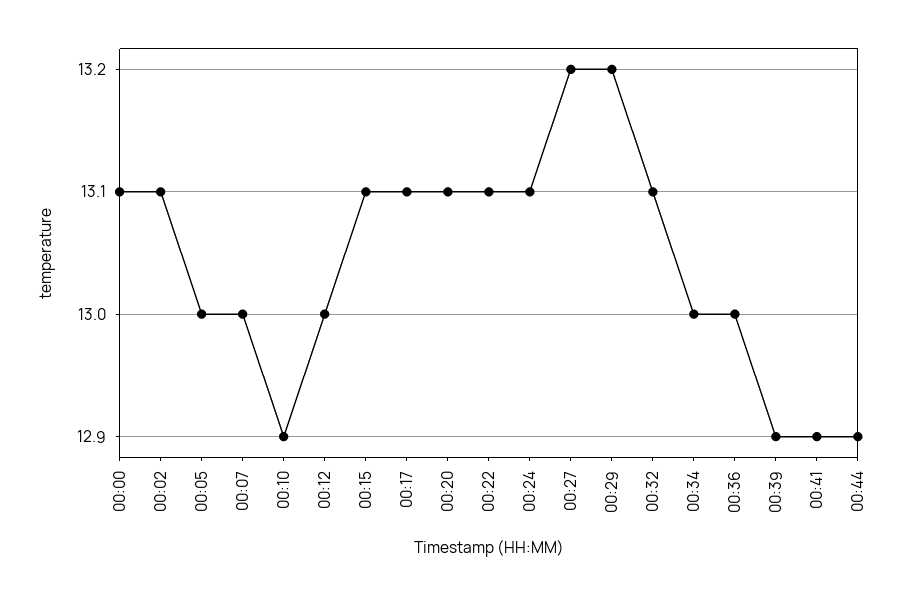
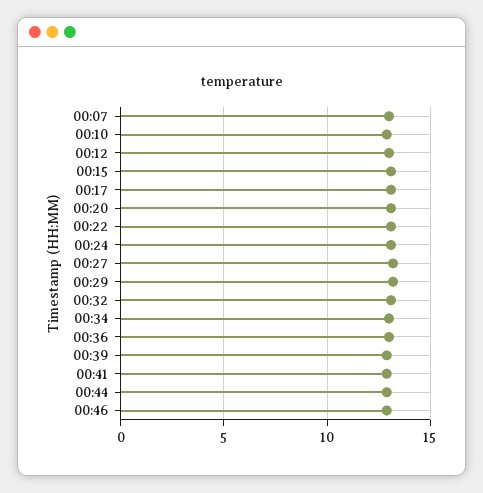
00:00: 13.1 -> none
00:02: 13.1 -> none
00:05: 13 -> none
00:46: none -> 13

